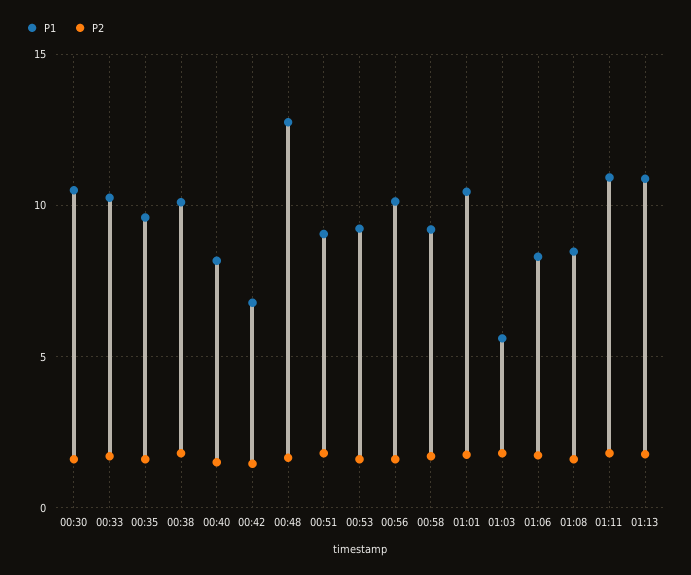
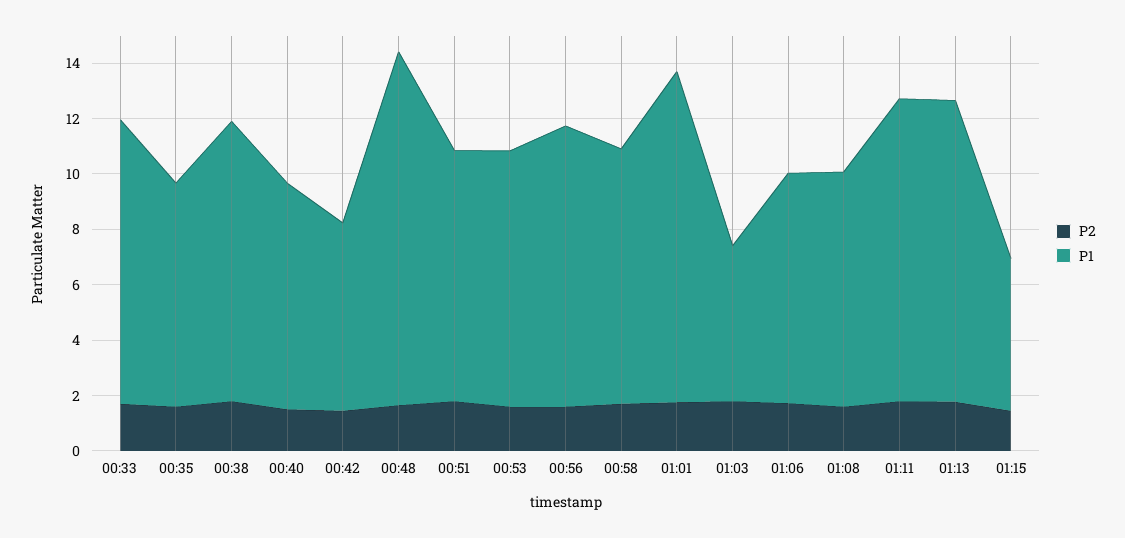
P1, 00:30: 10.5 -> none
P2, 00:30: 1.5 -> none
P1, 00:35: 9.5 -> 8
P1, 01:01: 10.5 -> 12
P2, 01:15: none -> 1.5
P1, 01:15: none -> 5.5

